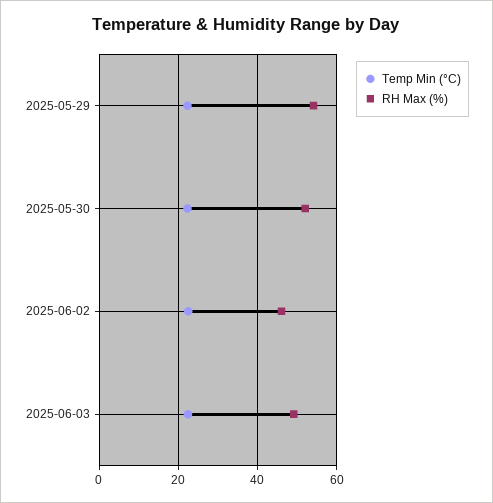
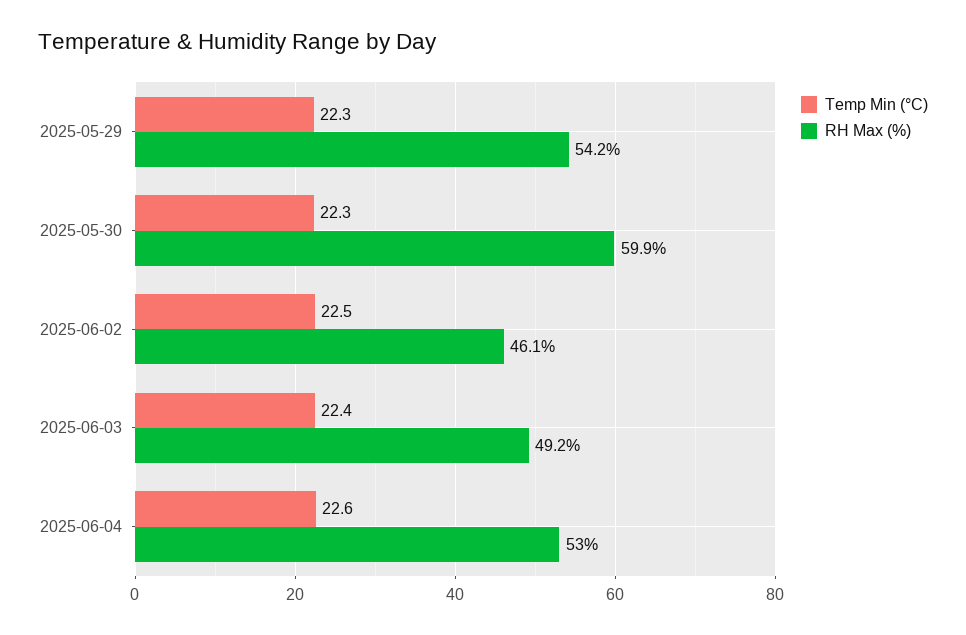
RH Max (%), 2025-05-30: 52 -> 59.9
Temp Min (°C), 2025-06-04: none -> 22.6
RH Max (%), 2025-06-04: none -> 53

